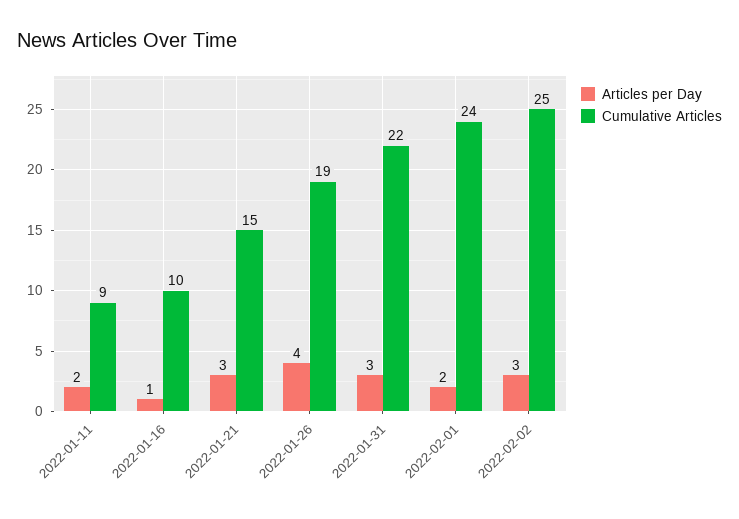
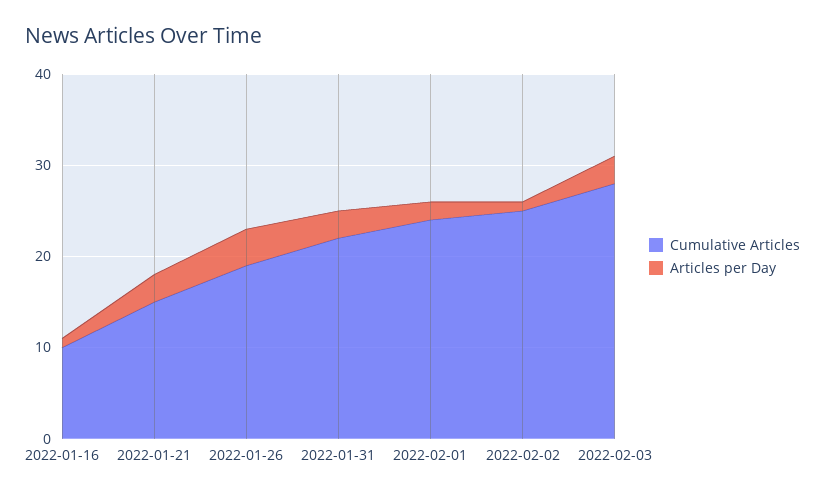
Articles per Day, 2022-01-11: 2 -> none
Cumulative Articles, 2022-01-11: 9 -> none
Articles per Day, 2022-02-02: 3 -> 1
Cumulative Articles, 2022-02-03: none -> 28
Articles per Day, 2022-02-03: none -> 3

